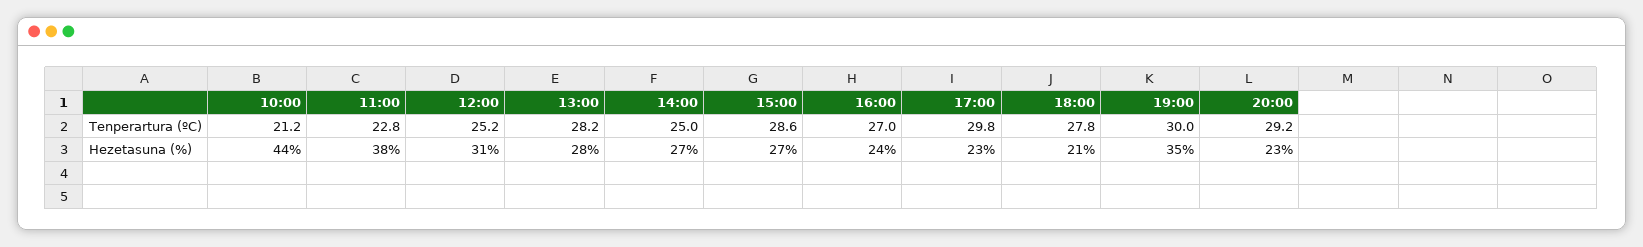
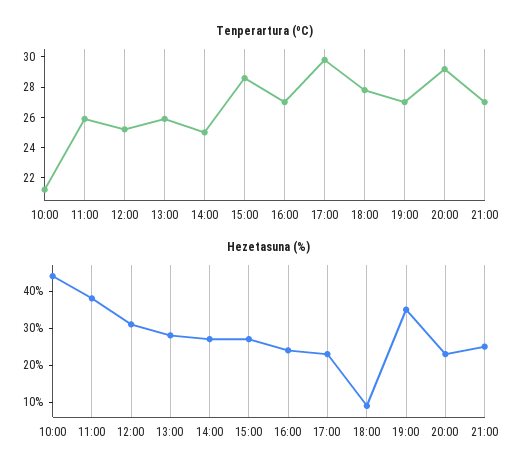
Tenperartura (ºC), 11:00: 22.8 -> 26
Tenperartura (ºC), 13:00: 28.2 -> 26
Tenperartura (ºC), 19:00: 30 -> 27
Hezetasuna (%), 18:00: 21 -> 10
Tenperartura (ºC), 21:00: none -> 27
Hezetasuna (%), 21:00: none -> 25

